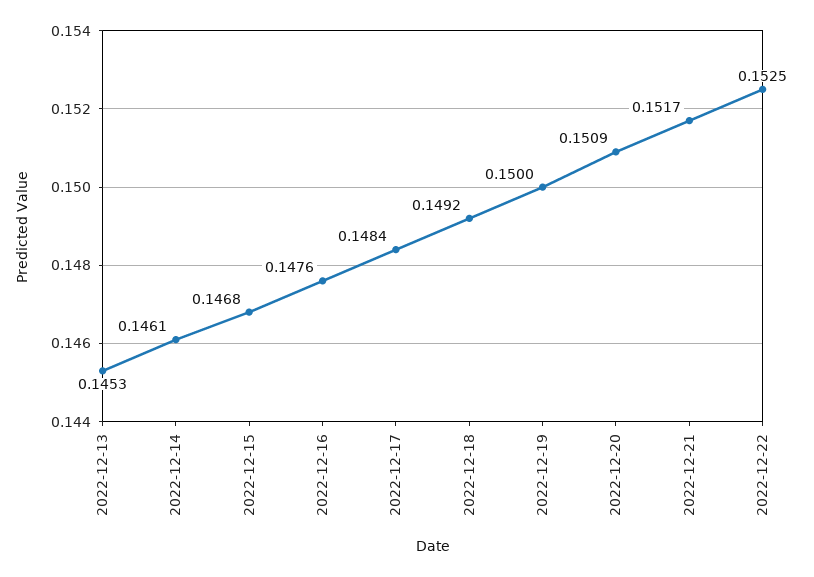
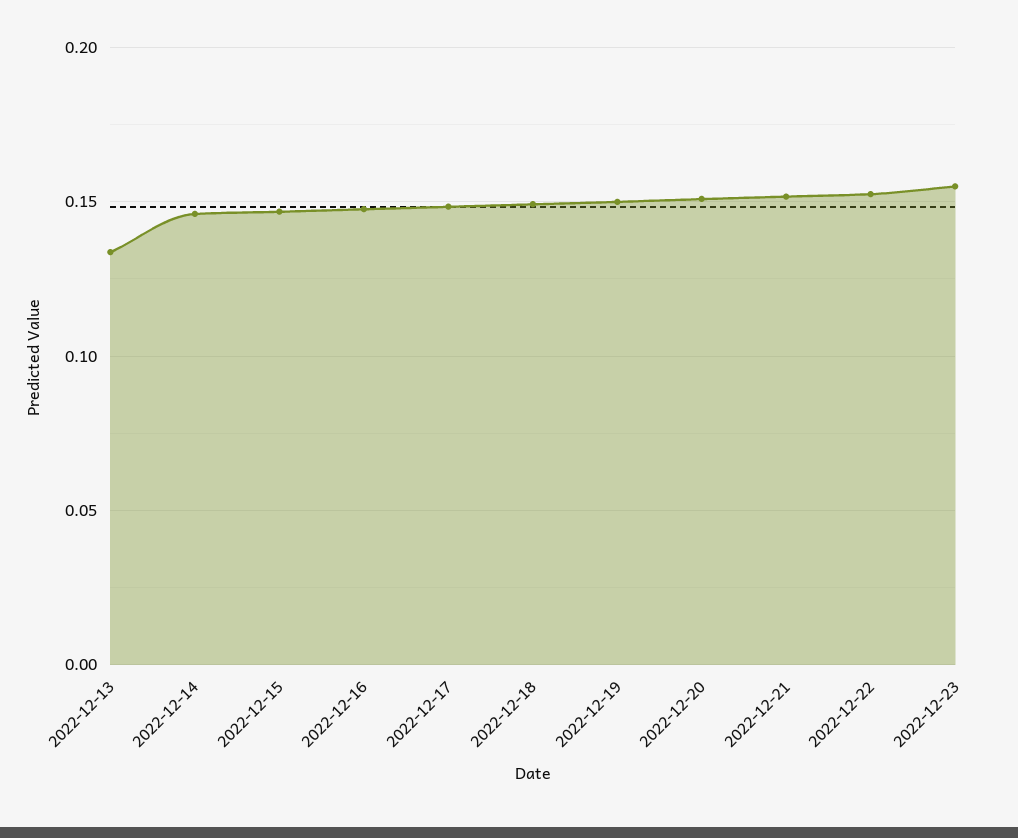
2022-12-13: 0.1453 -> 0.135
2022-12-23: none -> 0.155

